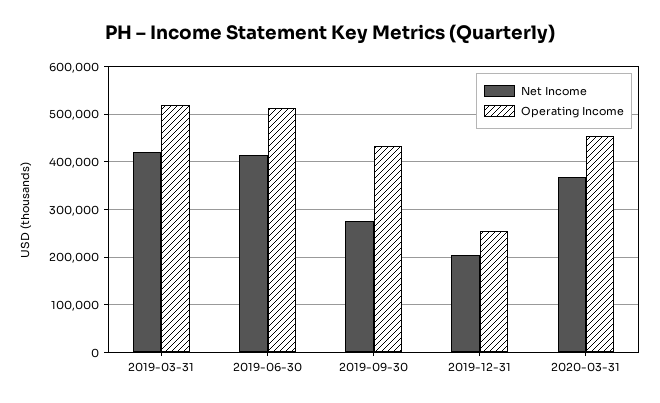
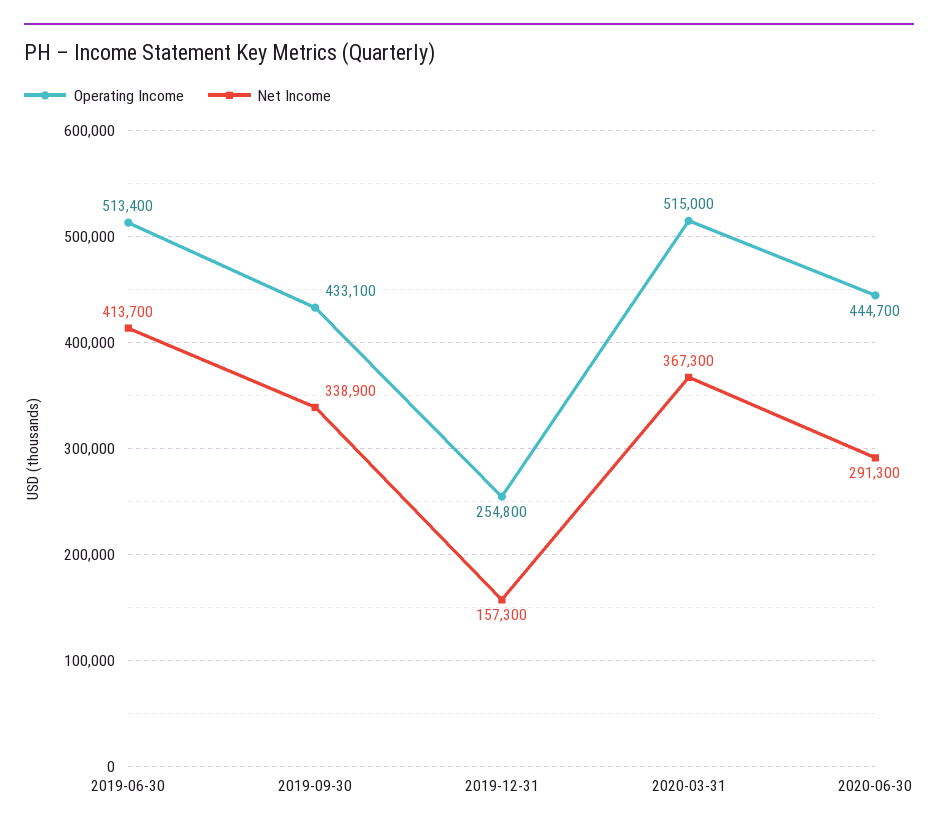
Net Income, 2019-03-31: 420000 -> none
Operating Income, 2019-03-31: 520000 -> none
Net Income, 2019-09-30: 280000 -> 338900
Net Income, 2019-12-31: 200000 -> 157300
Operating Income, 2020-03-31: 460000 -> 515000
Operating Income, 2020-06-30: none -> 444700
Net Income, 2020-06-30: none -> 291300

